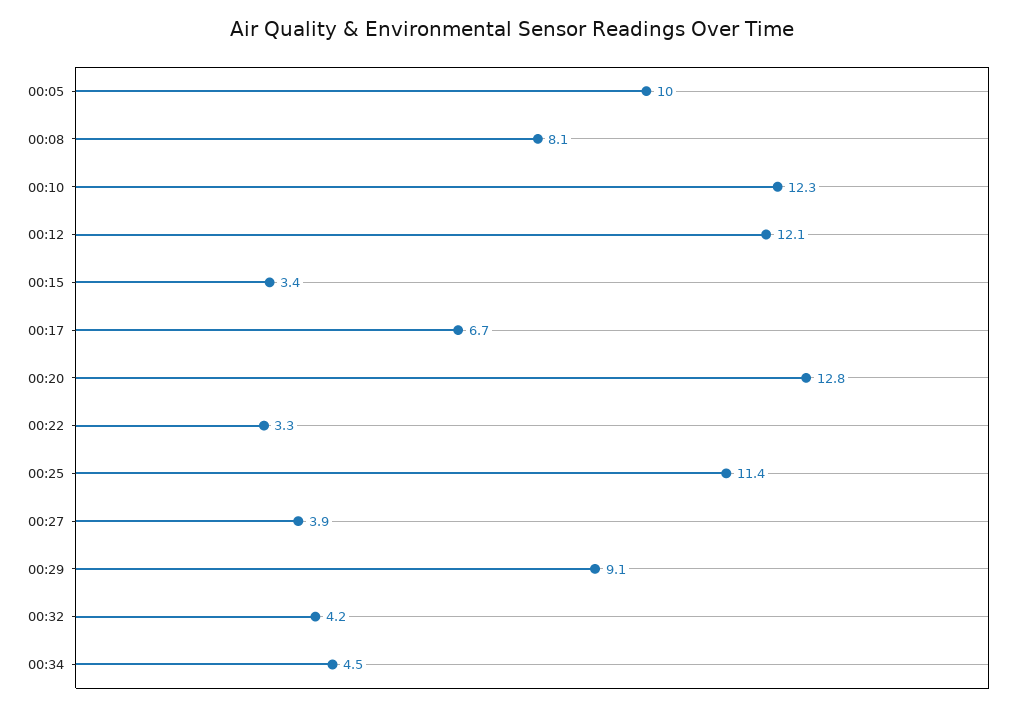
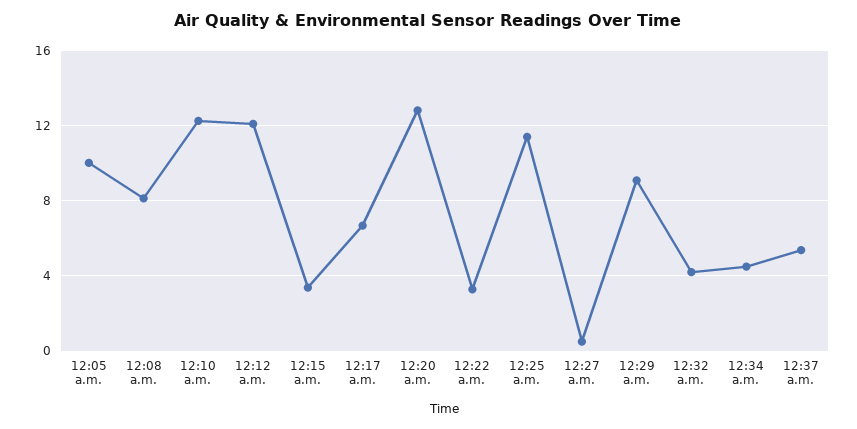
00:27: 3.9 -> 0.5
12:37 a.m.: none -> 5.5

